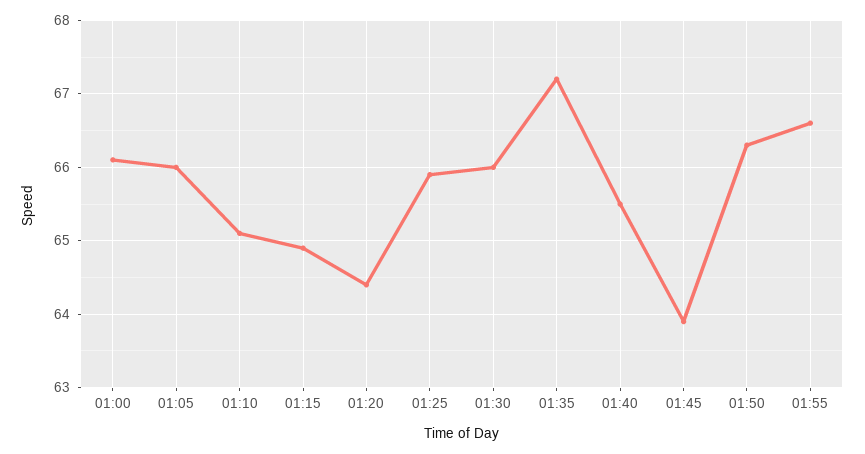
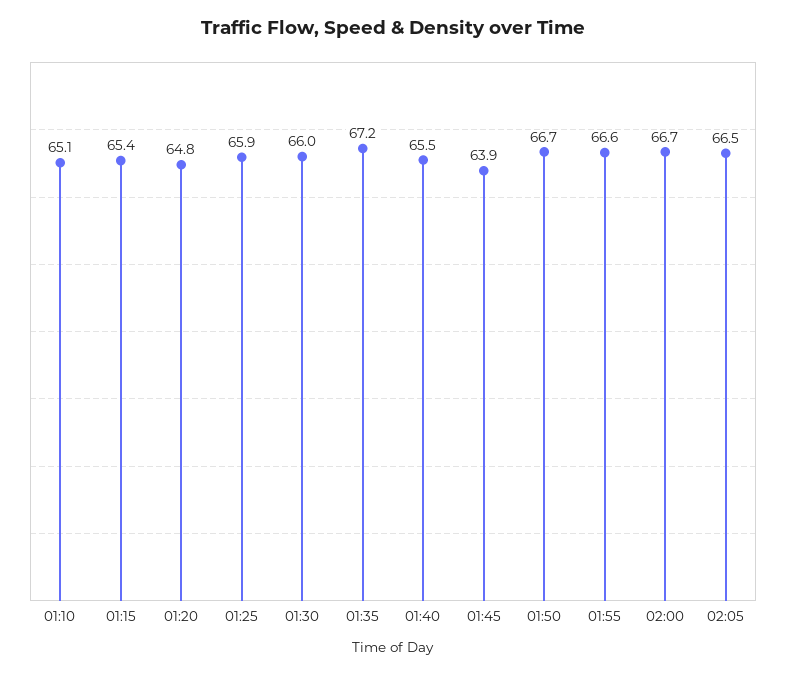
01:00: 66.1 -> none
01:05: 66 -> none
01:15: 64.9 -> 65.4
01:20: 64.4 -> 64.8
01:50: 66.3 -> 66.7
02:00: none -> 66.7
02:05: none -> 66.5

